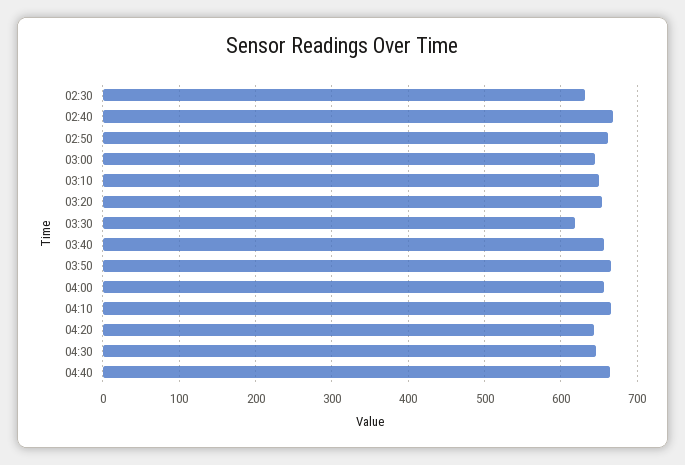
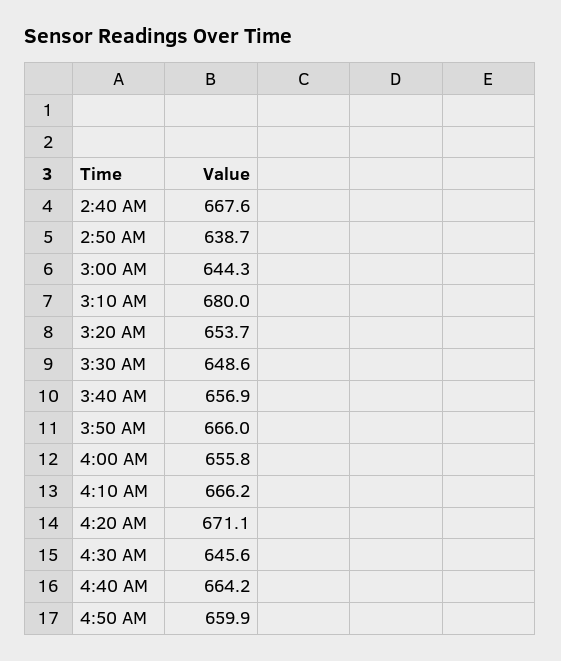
02:30: 630 -> none
02:50: 660 -> 638.7
03:10: 650 -> 680
03:30: 620 -> 648.6
04:20: 640 -> 671.1
4:50 AM: none -> 659.9

